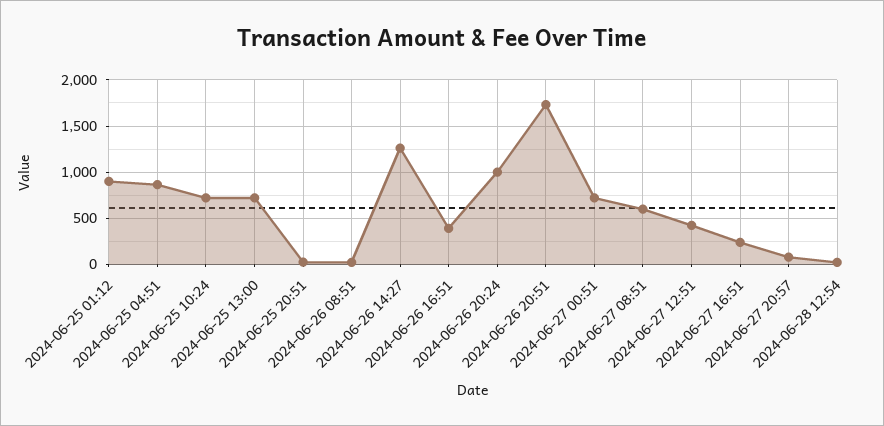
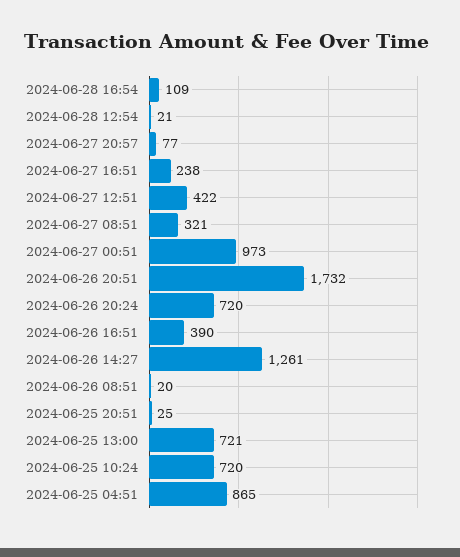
2024-06-25 01:12: 900 -> none
2024-06-26 20:24: 1000 -> 720
2024-06-27 00:51: 700 -> 973
2024-06-27 08:51: 600 -> 321
2024-06-28 16:54: none -> 109

